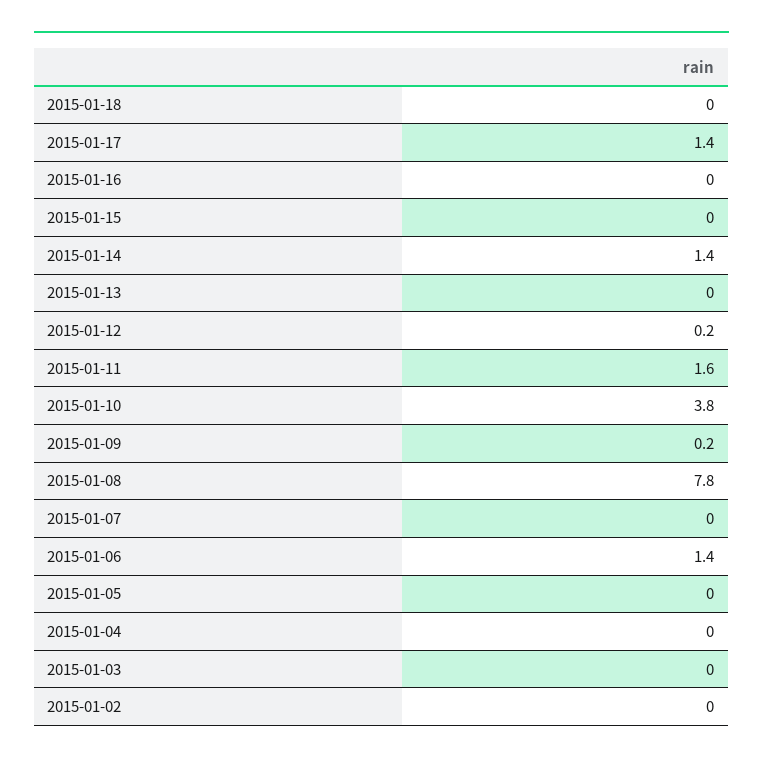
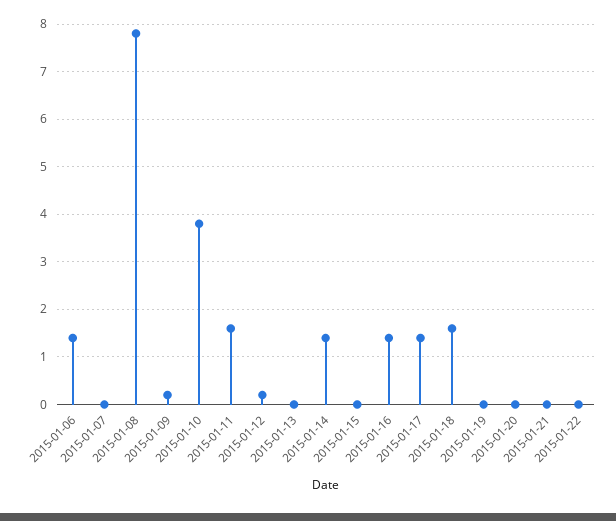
2015-01-18: 0 -> 1.5
2015-01-16: 0 -> 1.5
2015-01-05: 0 -> none
2015-01-04: 0 -> none
2015-01-03: 0 -> none
2015-01-02: 0 -> none
2015-01-19: none -> 0
2015-01-20: none -> 0
2015-01-21: none -> 0
2015-01-22: none -> 0

